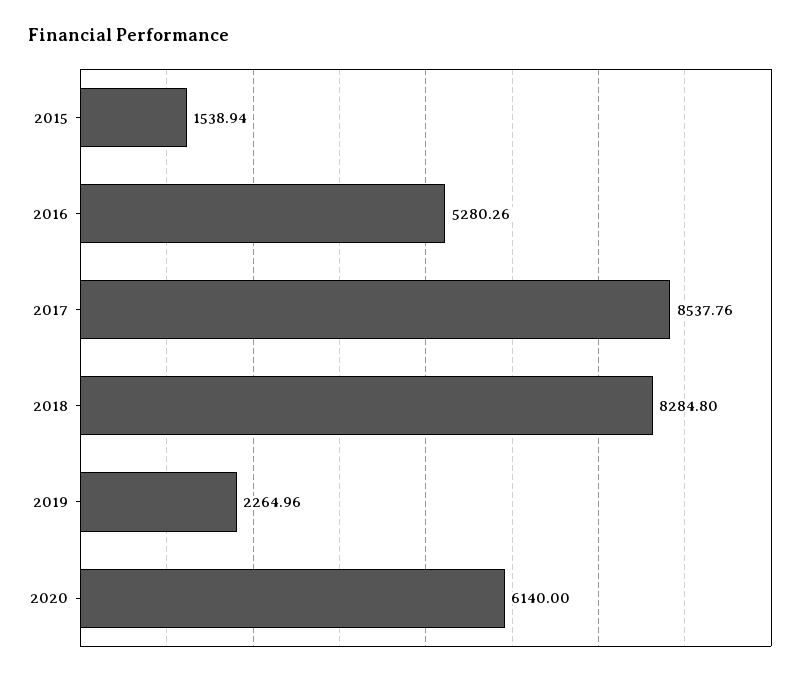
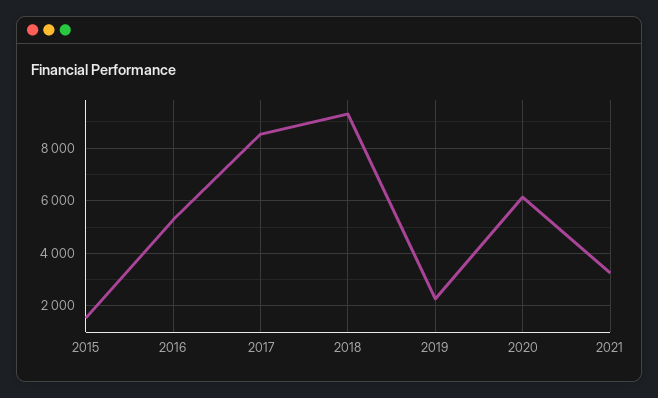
2018: 8284.8 -> 9250
2021: none -> 3250

